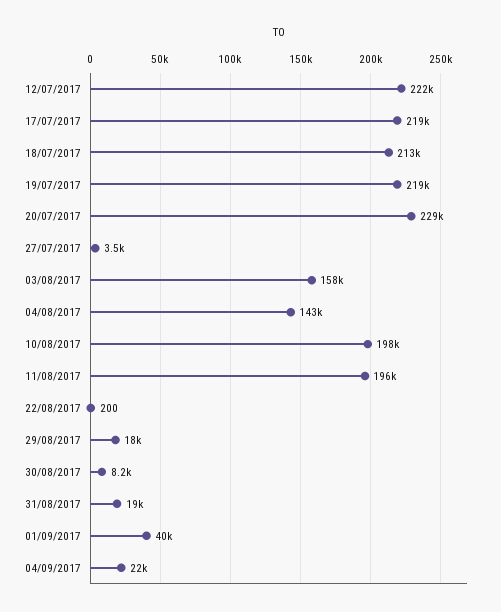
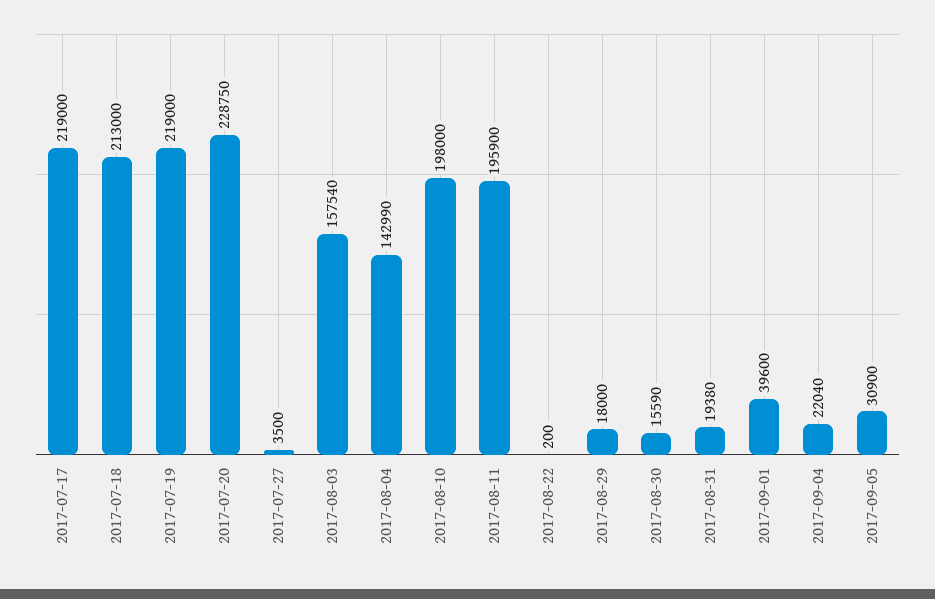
12/07/2017: 222000 -> none
30/08/2017: 8200 -> 15590
2017-09-05: none -> 30900

